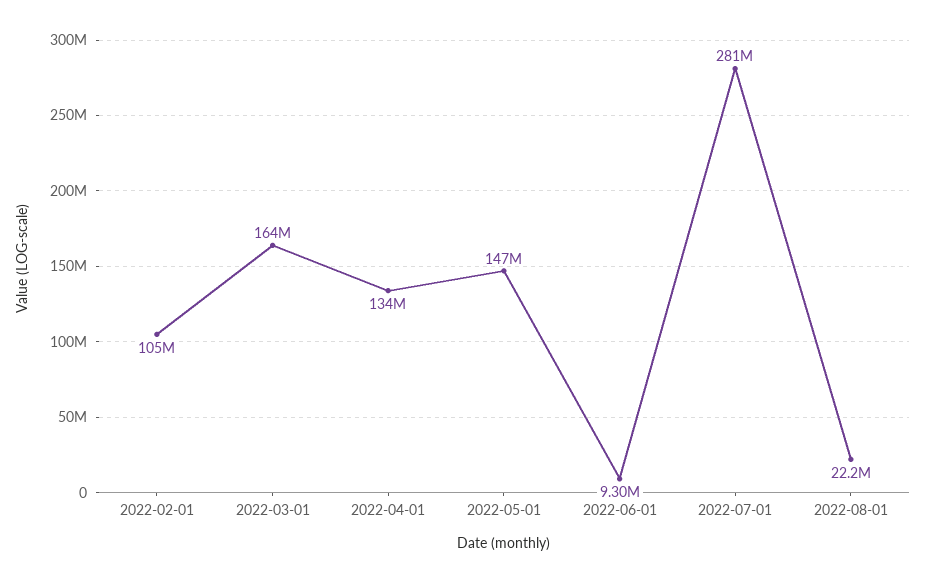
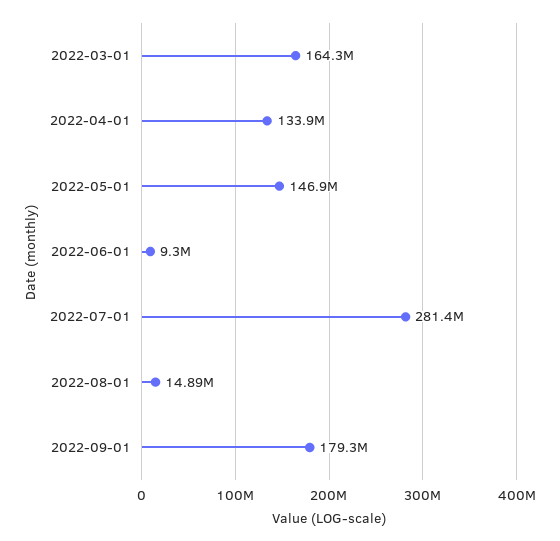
2022-02-01: 105000000 -> none
2022-08-01: 22200000 -> 14890000
2022-09-01: none -> 179300000

